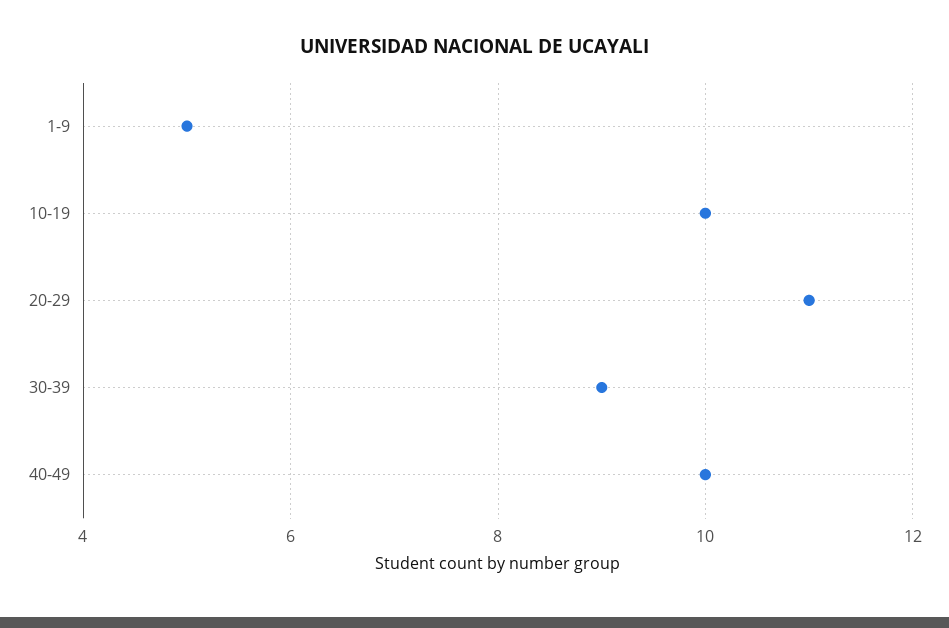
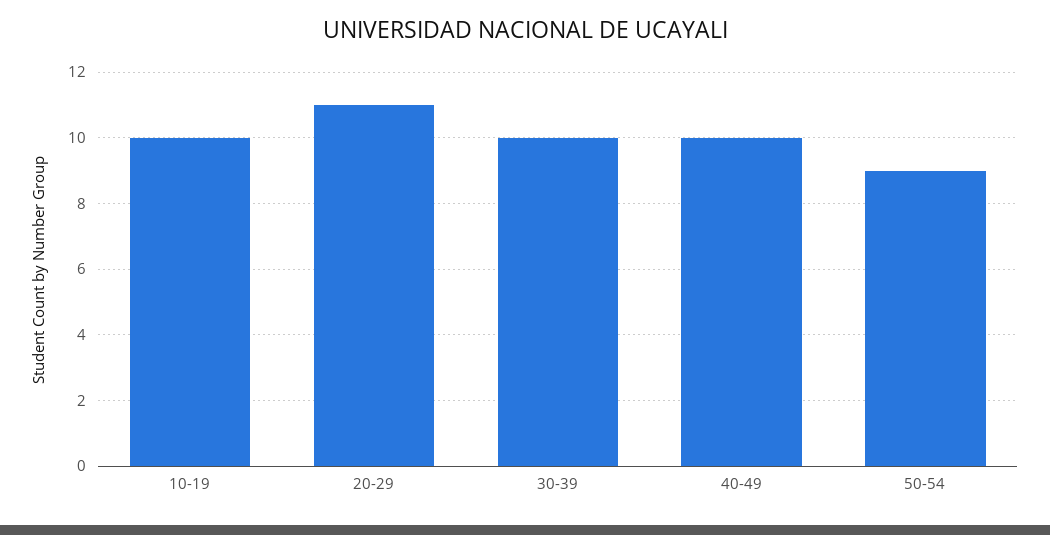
1-9: 5 -> none
30-39: 9 -> 10
50-54: none -> 9

